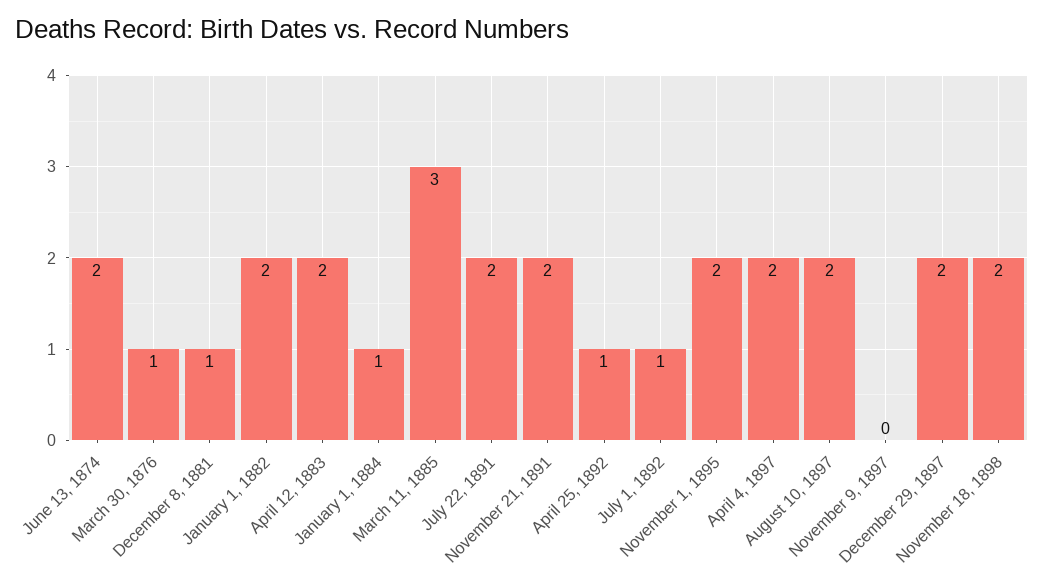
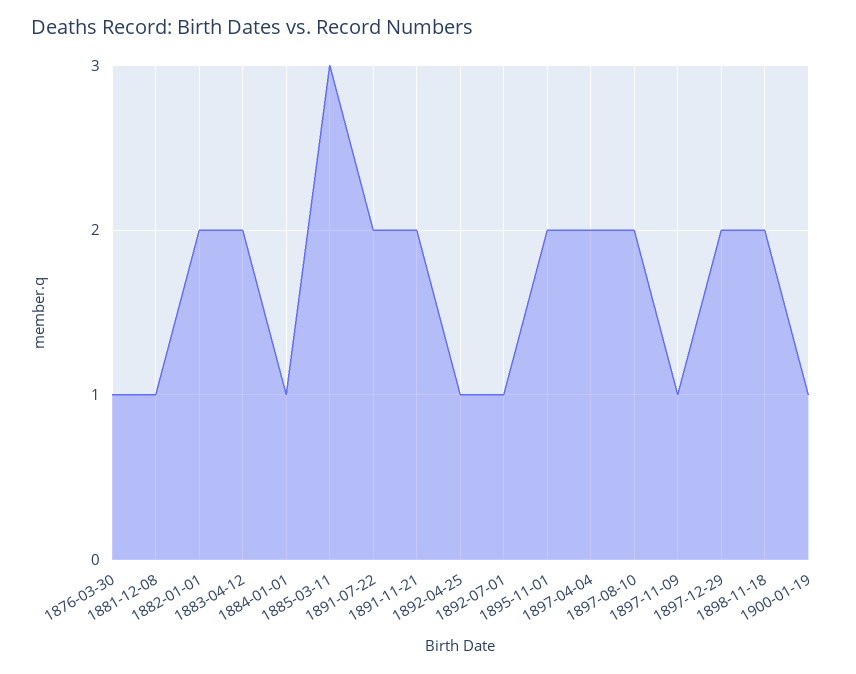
June 13, 1874: 2 -> none
November 9, 1897: 0 -> 1
1900-01-19: none -> 1

